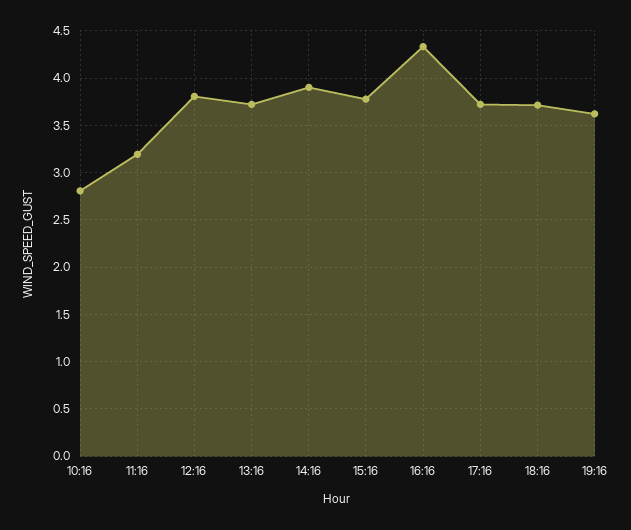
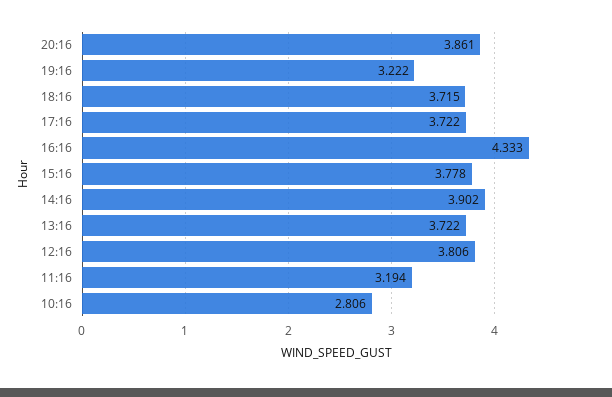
19:16: 3.6 -> 3.222
20:16: none -> 3.861

